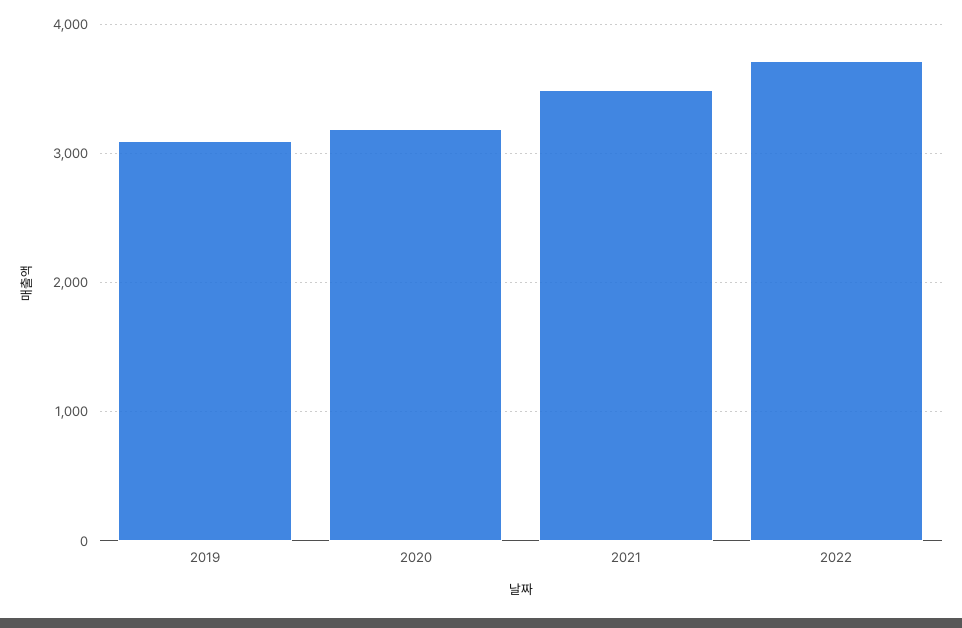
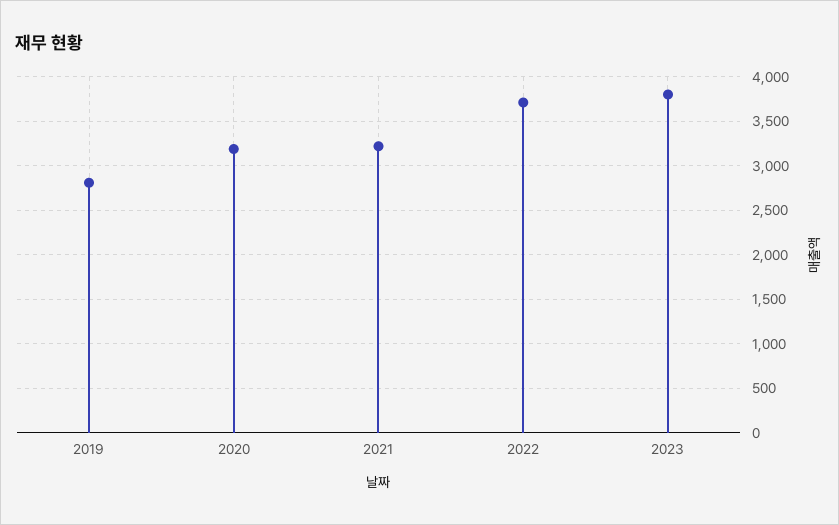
2019: 3100 -> 2800
2021: 3500 -> 3200
2023: none -> 3800

